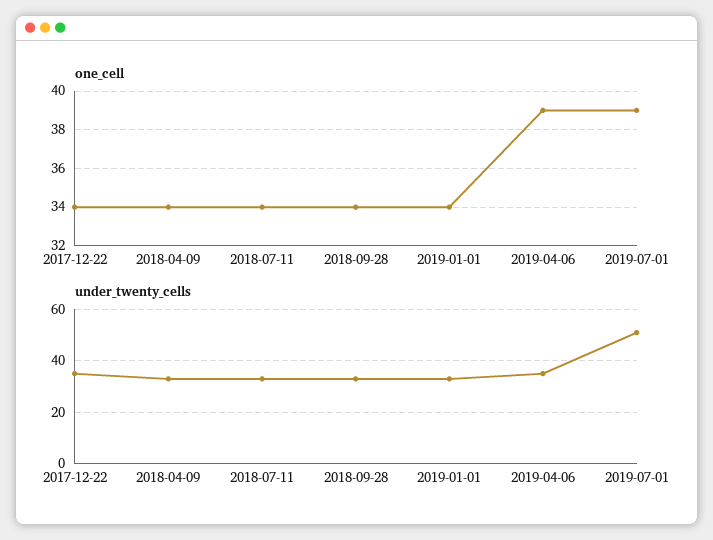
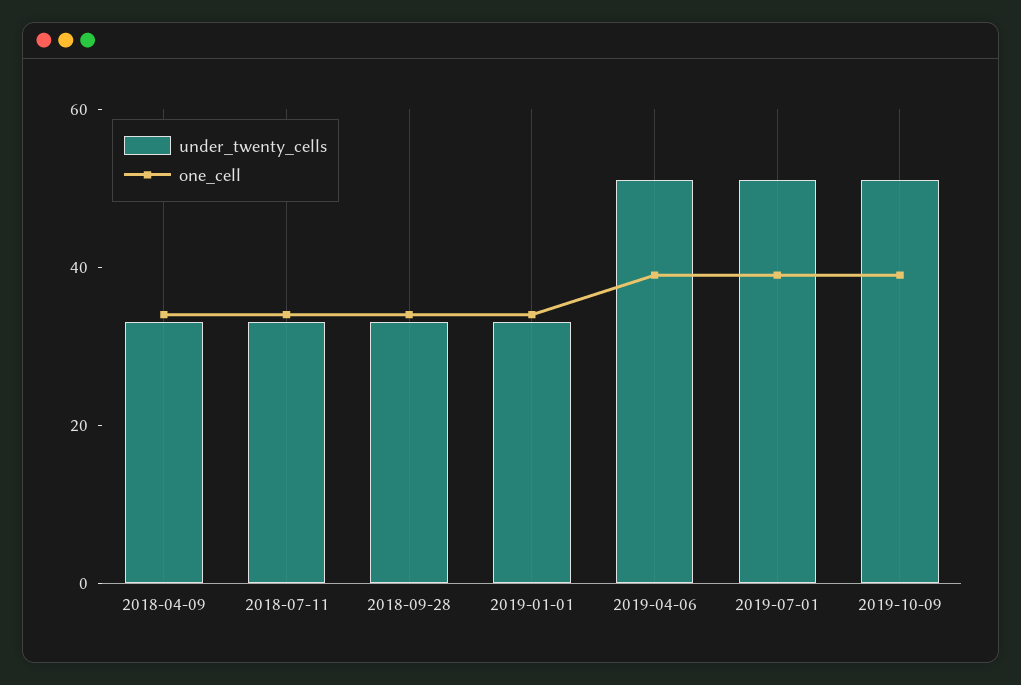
one_cell, 2017-12-22: 34 -> none
under_twenty_cells, 2017-12-22: 35 -> none
under_twenty_cells, 2019-04-06: 35 -> 50
under_twenty_cells, 2019-10-09: none -> 50
one_cell, 2019-10-09: none -> 40

